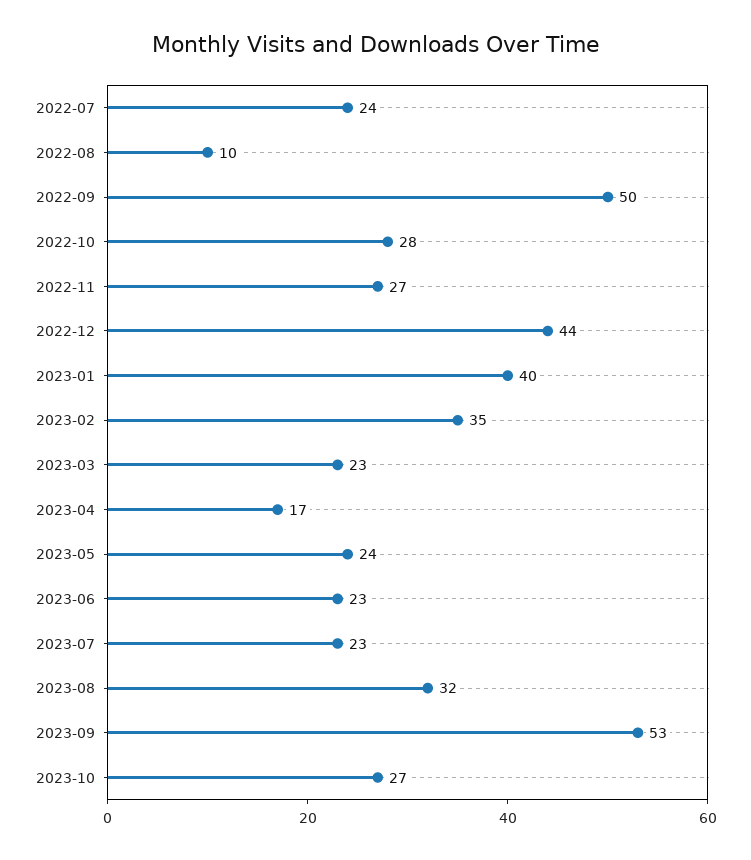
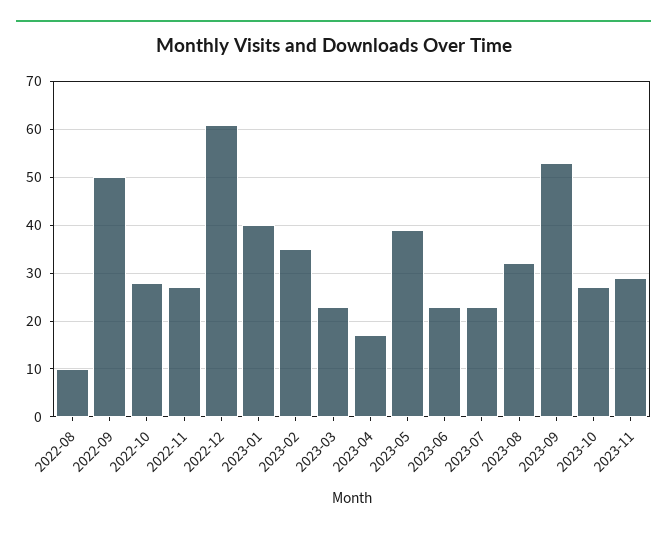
2022-07: 24 -> none
2022-12: 44 -> 60
2023-05: 24 -> 40
2023-11: none -> 30

